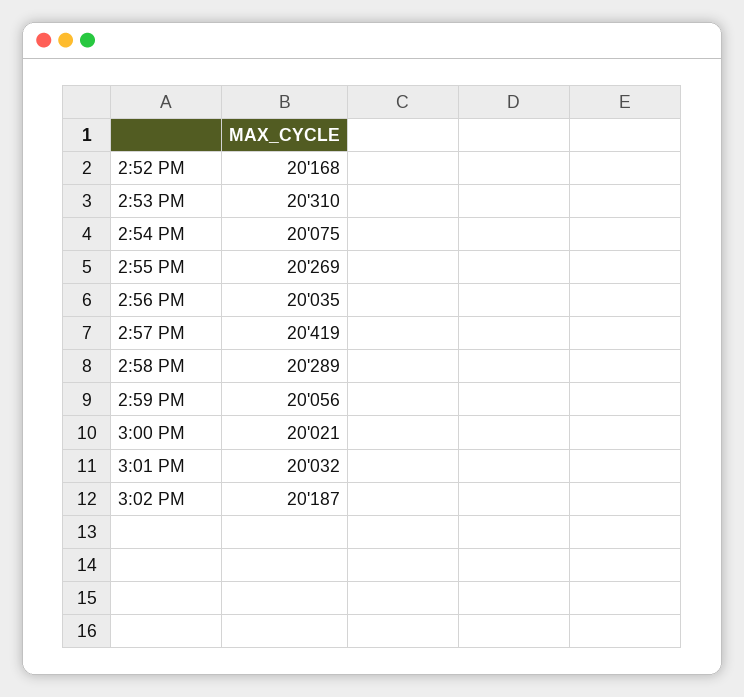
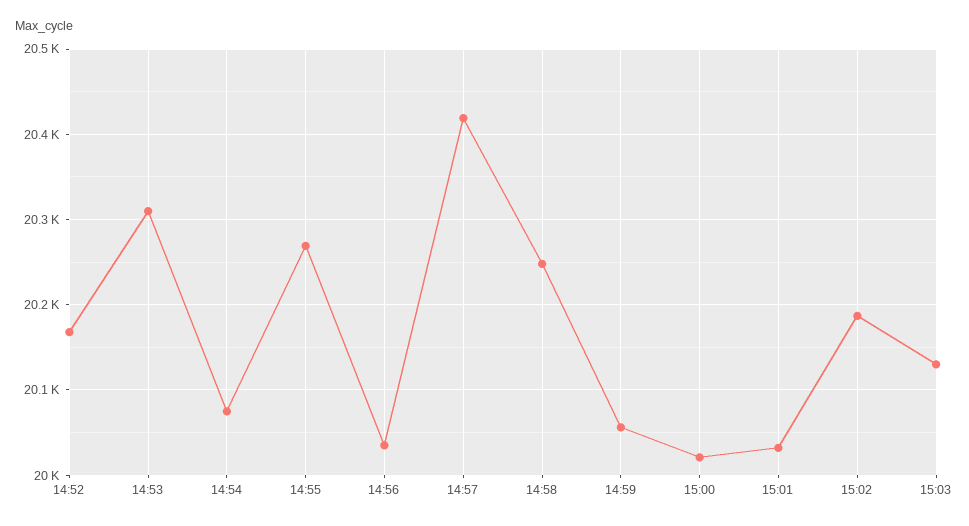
2:58 PM: 20289 -> 20250
15:03: none -> 20130

